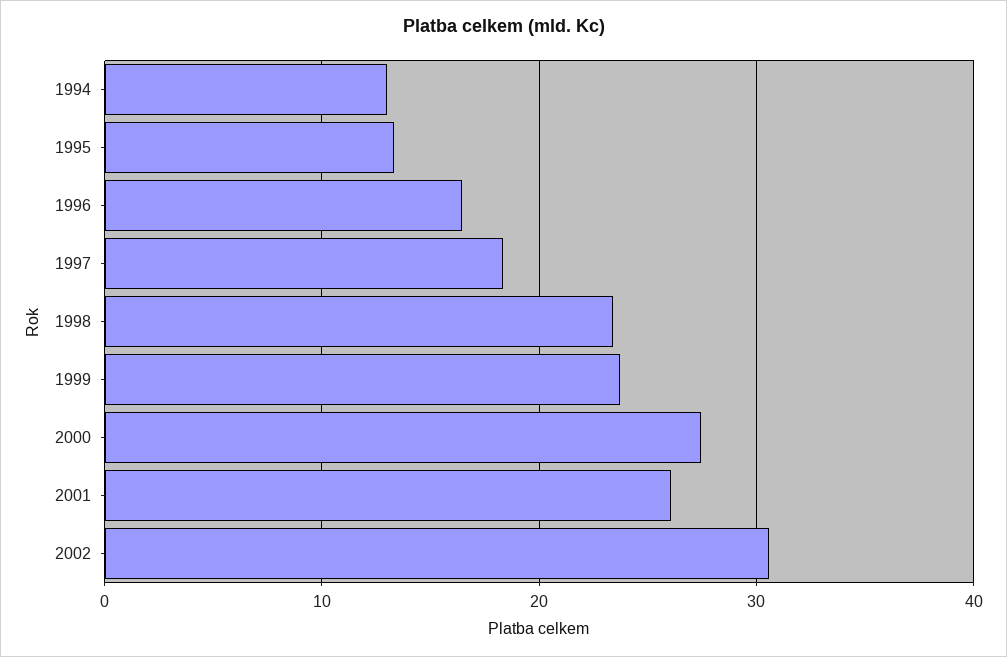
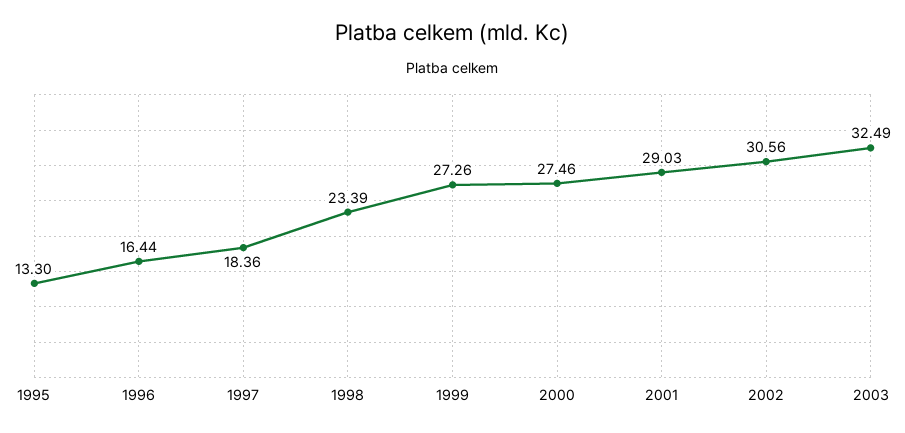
1994: 13 -> none
1999: 24 -> 27.26
2001: 26 -> 29.03
2003: none -> 32.49

